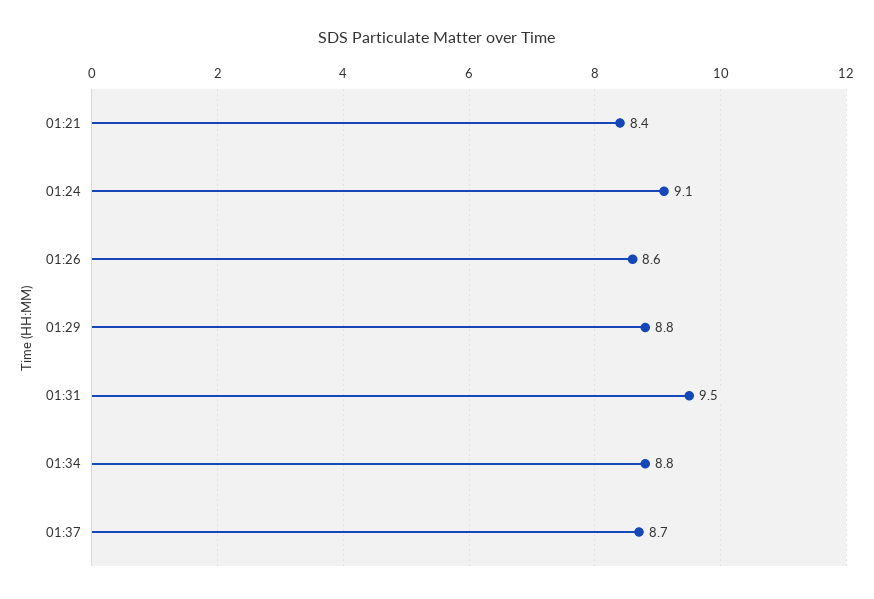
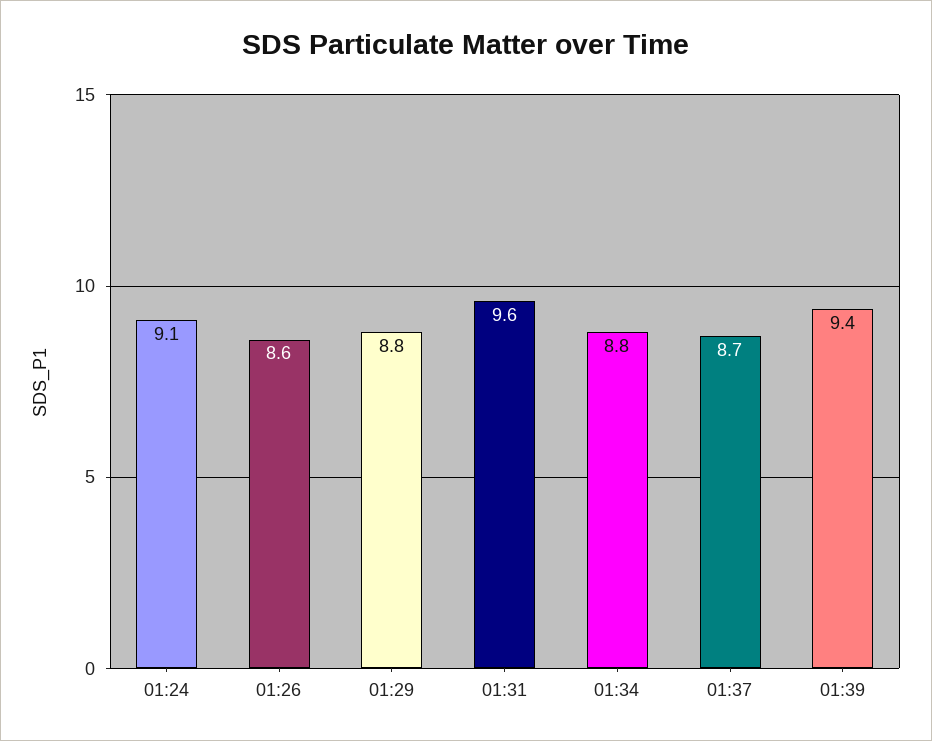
01:21: 8.4 -> none
01:31: 9.5 -> 9.6
01:39: none -> 9.4

